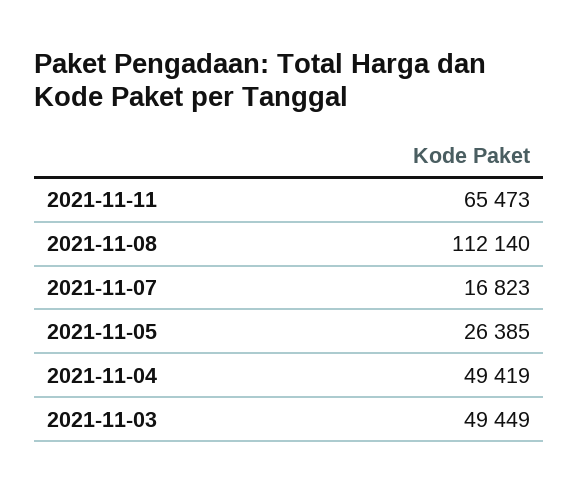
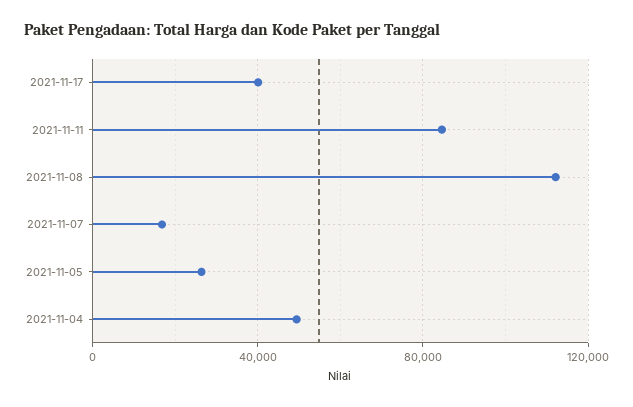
2021-11-11: 65473 -> 85000
2021-11-03: 49449 -> none
2021-11-17: none -> 40000

